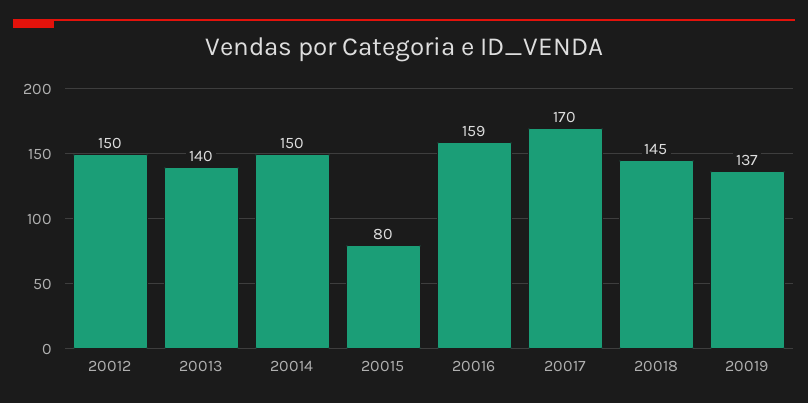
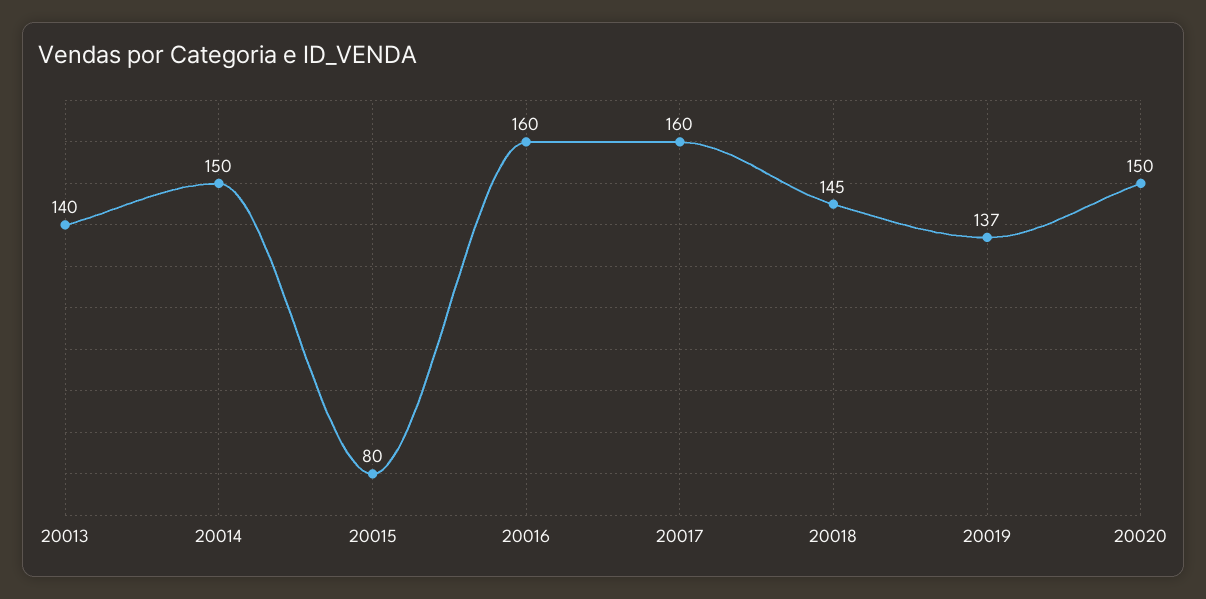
20012: 150 -> none
20016: 159 -> 160
20017: 170 -> 160
20020: none -> 150

